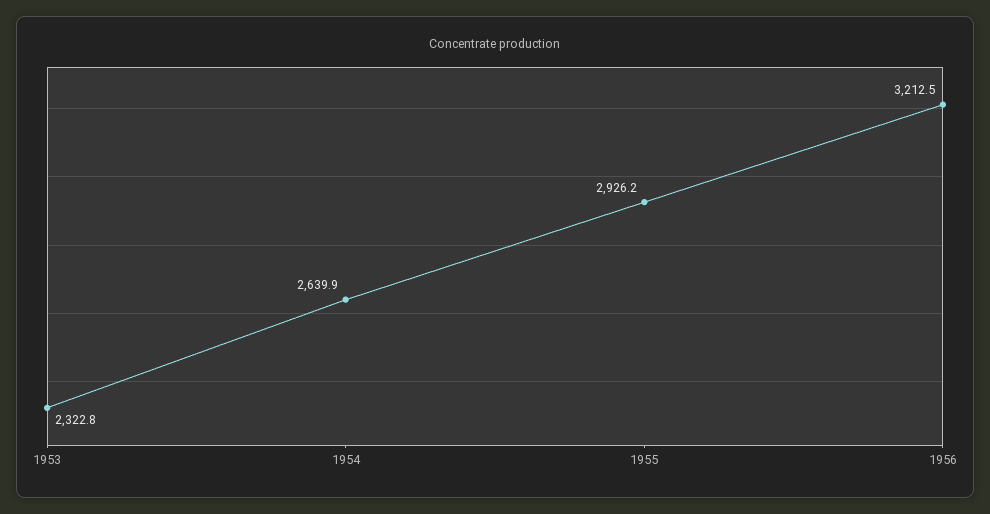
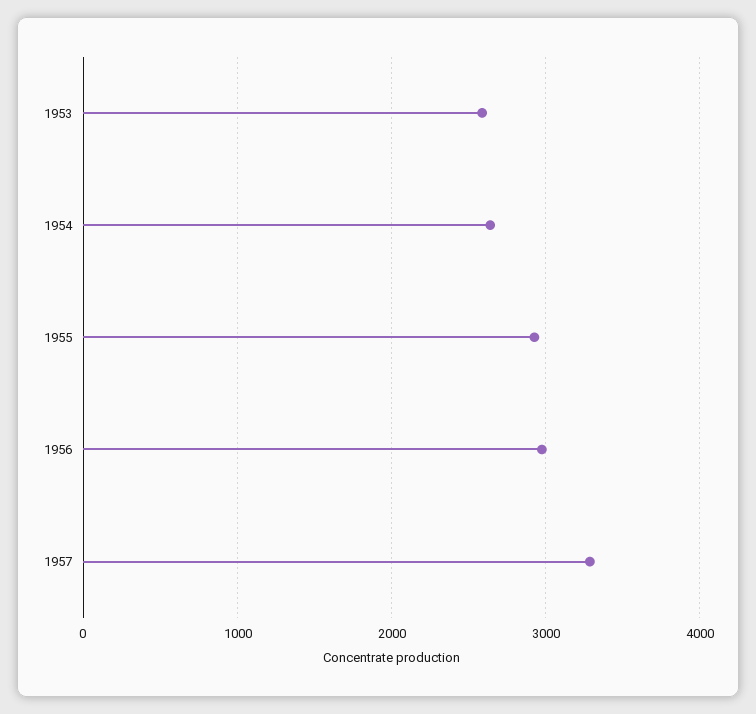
1953: 2322.8 -> 2600
1956: 3212.5 -> 3000
1957: none -> 3300

